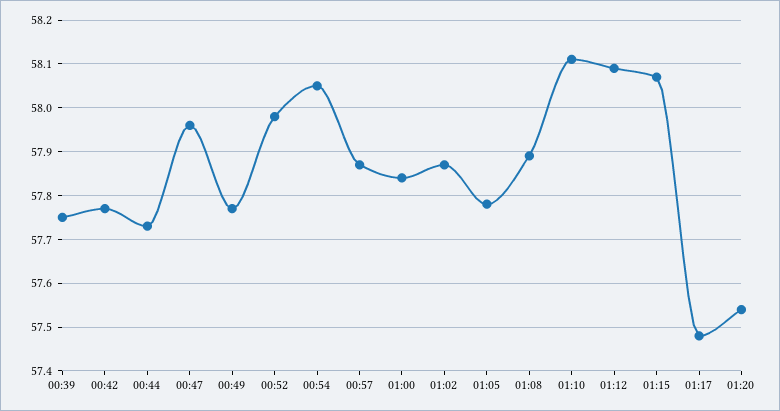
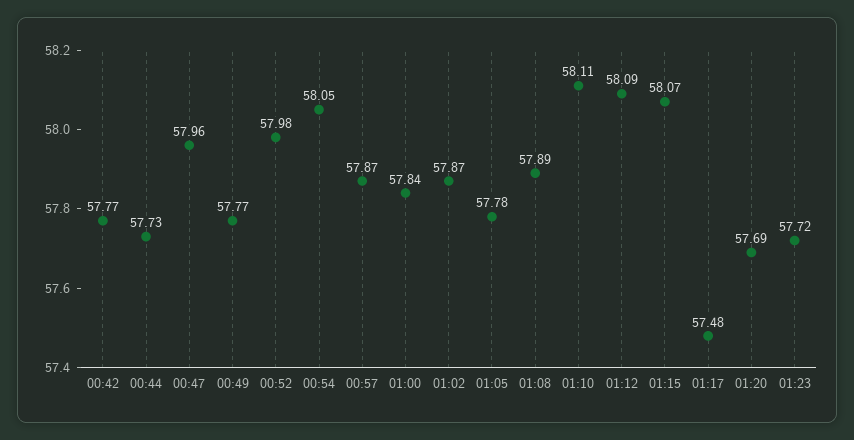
00:39: 57.75 -> none
01:20: 57.55 -> 57.69
01:23: none -> 57.72

